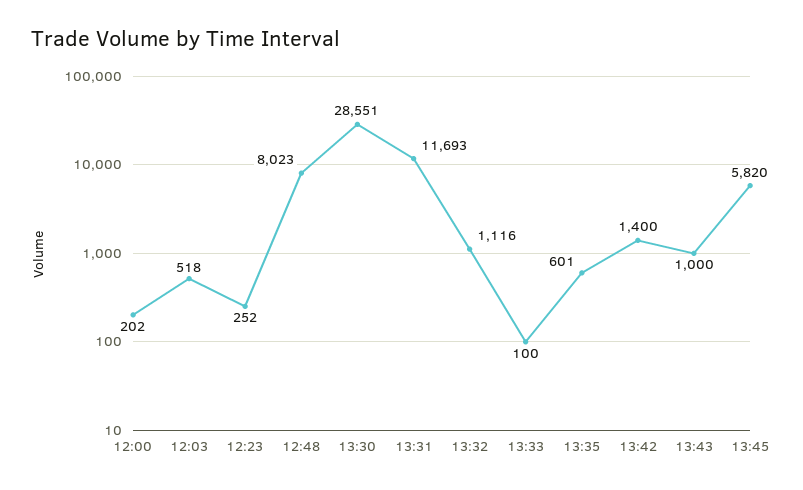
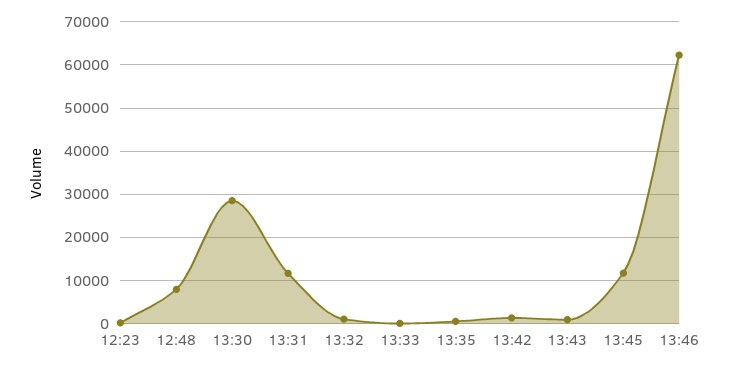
12:00: 202 -> none
12:03: 518 -> none
13:45: 5820 -> 12000
13:46: none -> 62000

